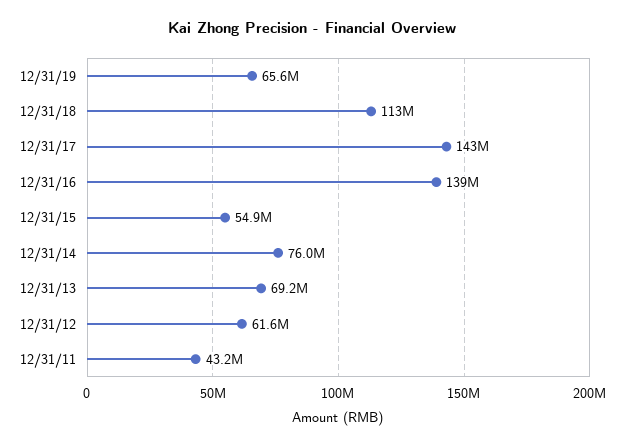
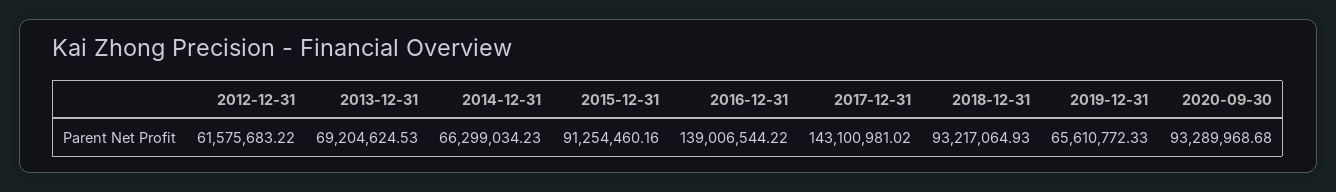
12/31/18: 113000000 -> 93217064.93
12/31/15: 54900000 -> 91254460.16
12/31/14: 76000000 -> 66299034.23
12/31/11: 43200000 -> none
2020-09-30: none -> 93289968.68

